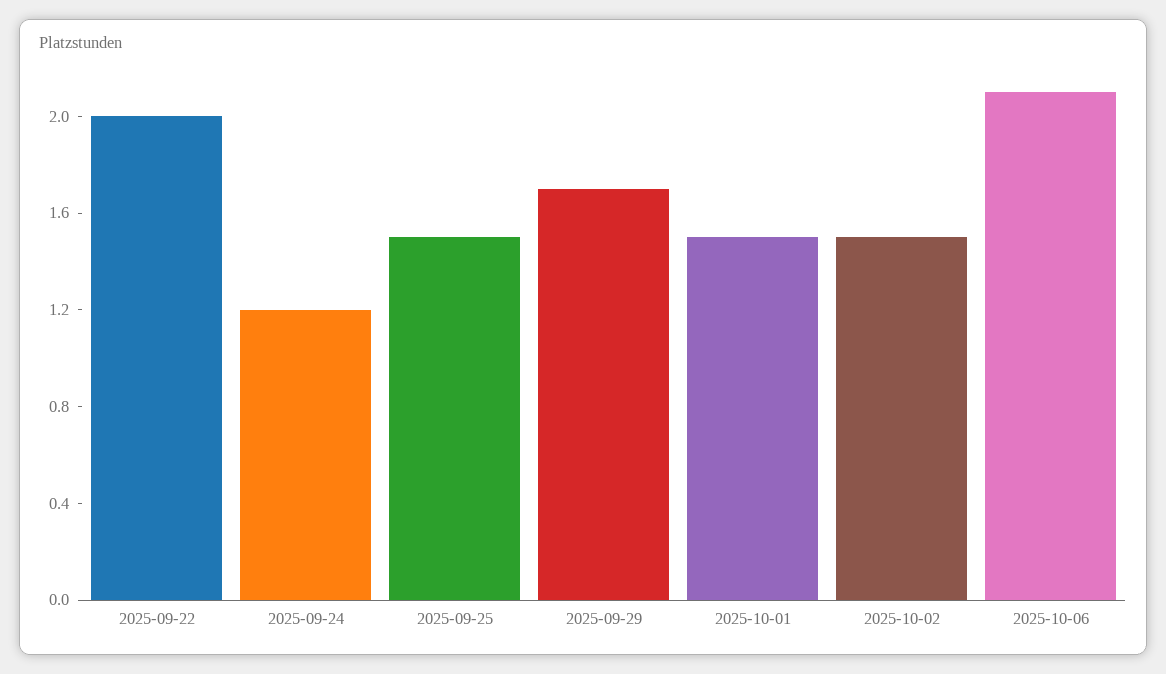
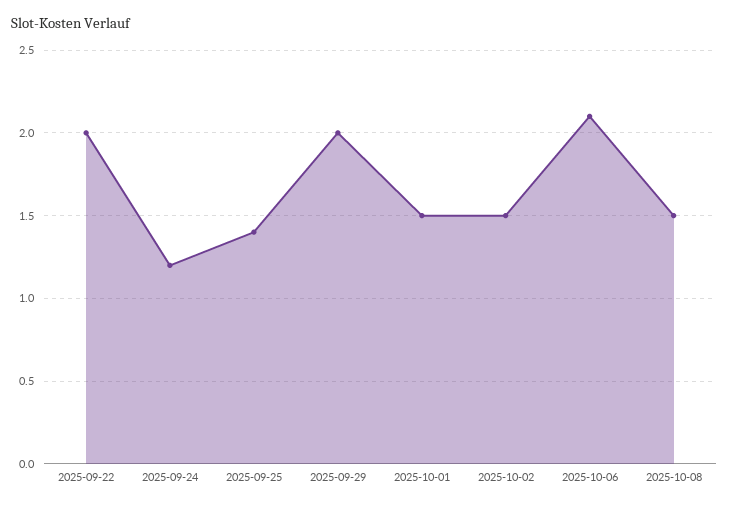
2025-09-25: 1.5 -> 1.4
2025-09-29: 1.7 -> 2
2025-10-08: none -> 1.5

